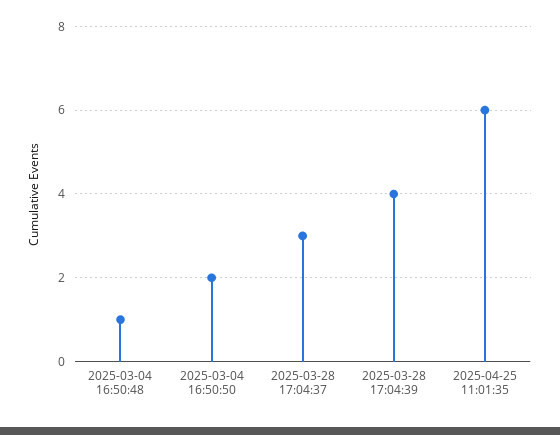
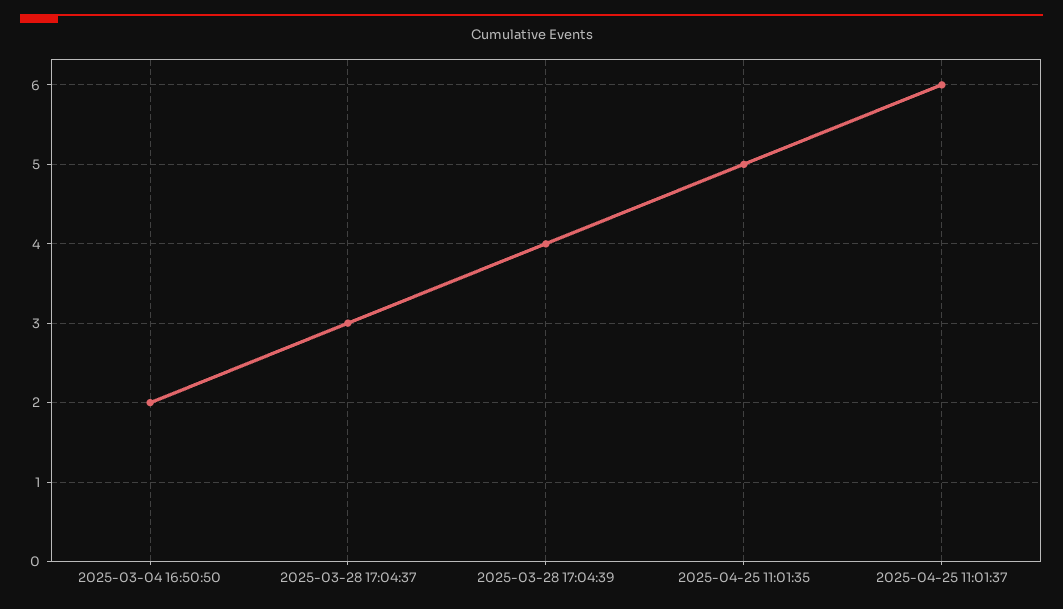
2025-03-04 16:50:48: 1 -> none
2025-04-25 11:01:35: 6 -> 5
2025-04-25 11:01:37: none -> 6

